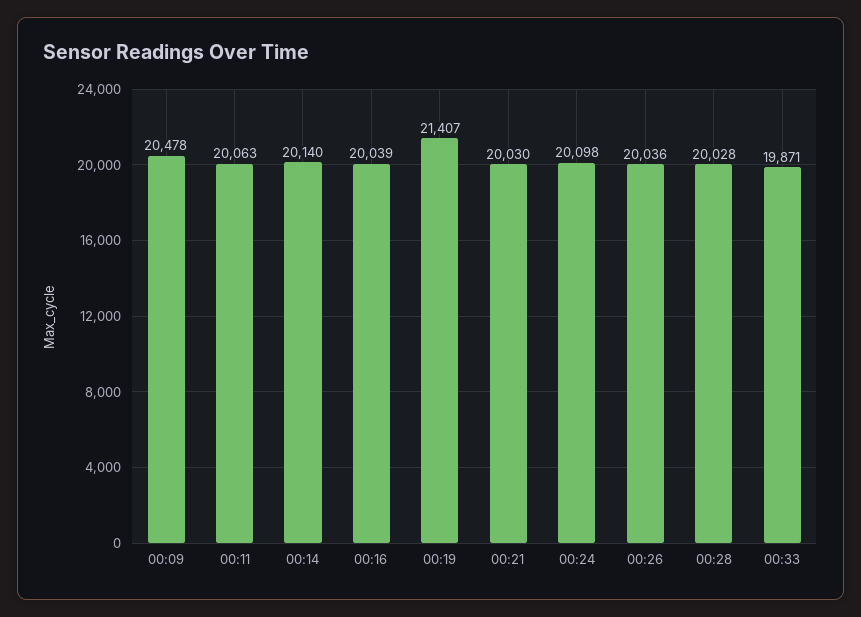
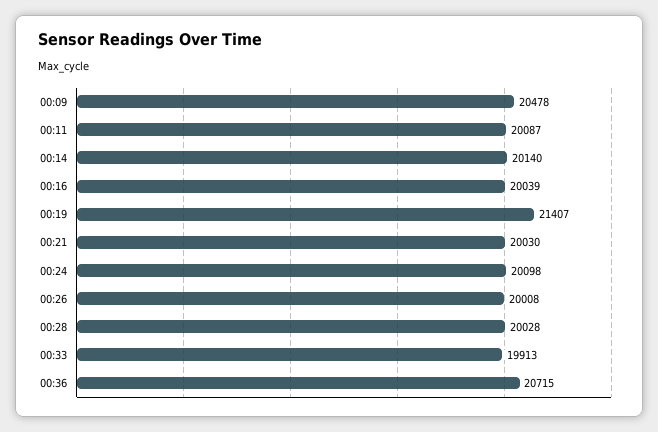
00:11: 20063 -> 20087
00:26: 20036 -> 20008
00:33: 19871 -> 19913
00:36: none -> 20715

